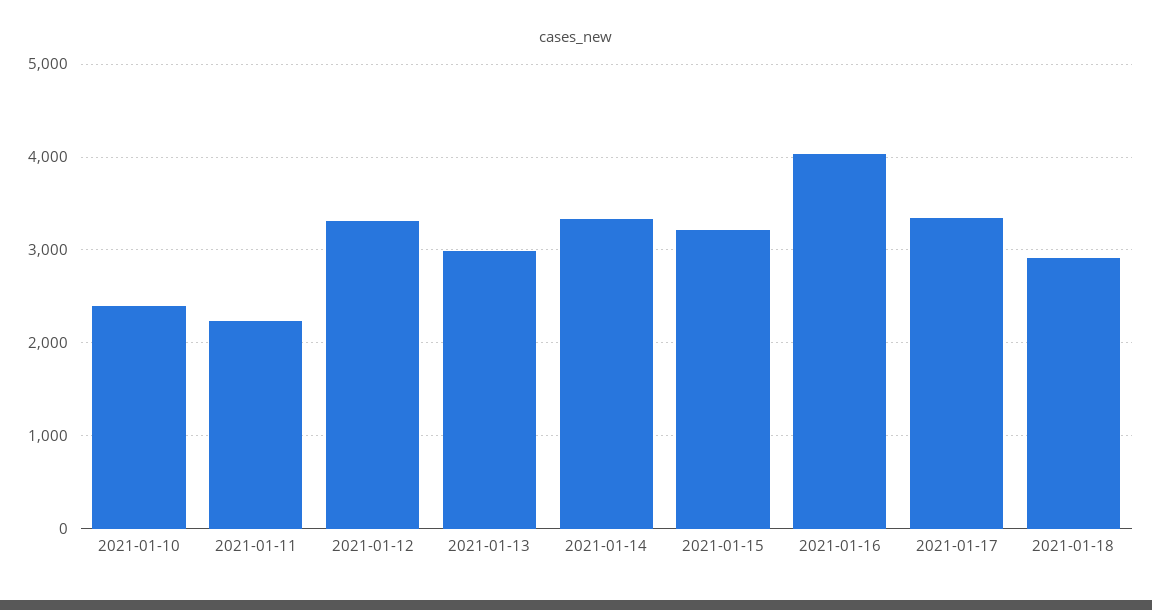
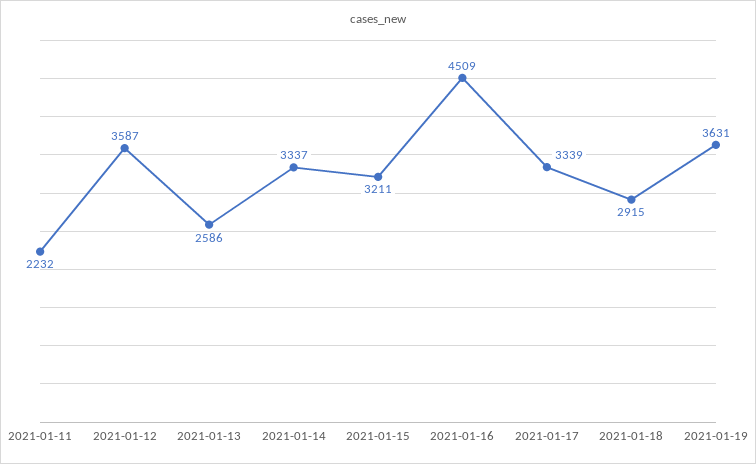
2021-01-10: 2400 -> none
2021-01-12: 3300 -> 3587
2021-01-13: 3000 -> 2586
2021-01-16: 4000 -> 4509
2021-01-19: none -> 3631

